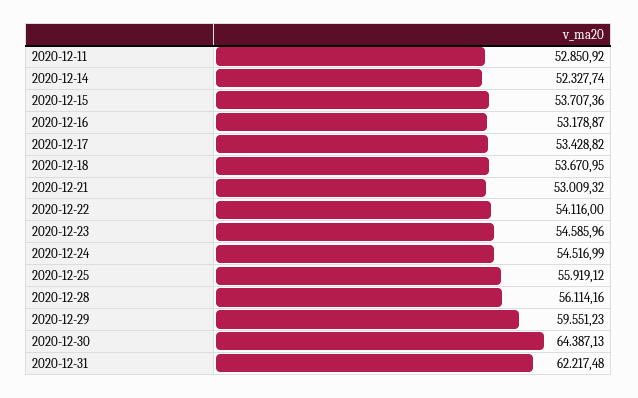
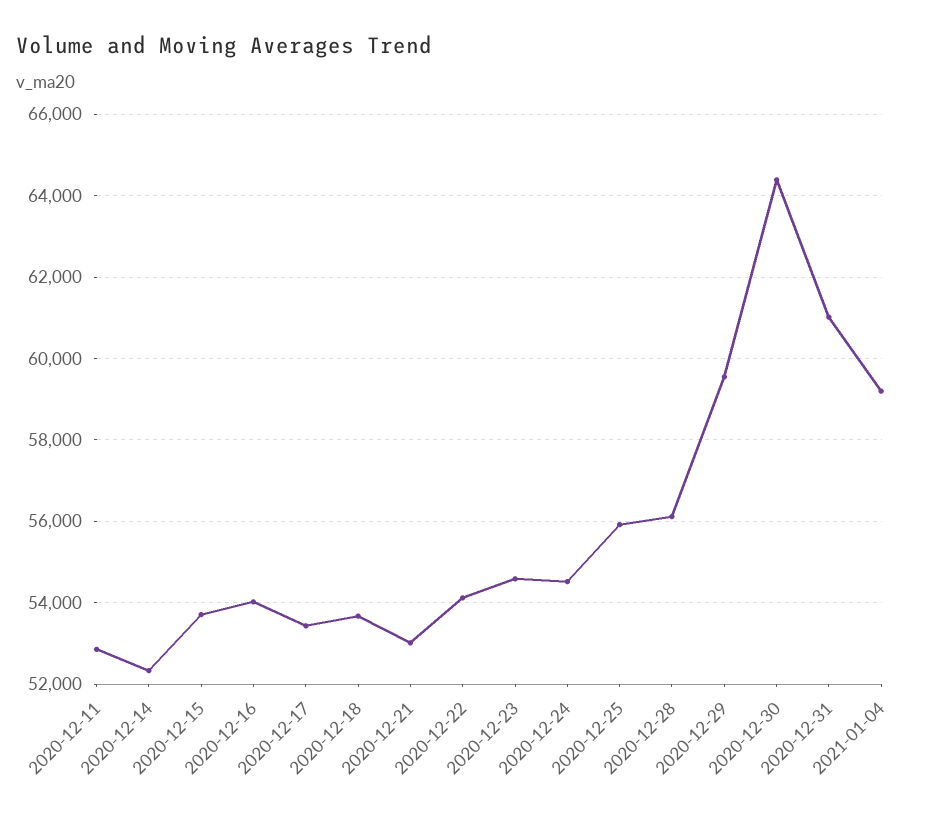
2020-12-16: 53178.87 -> 54000
2020-12-31: 62217.48 -> 61000
2021-01-04: none -> 59200

